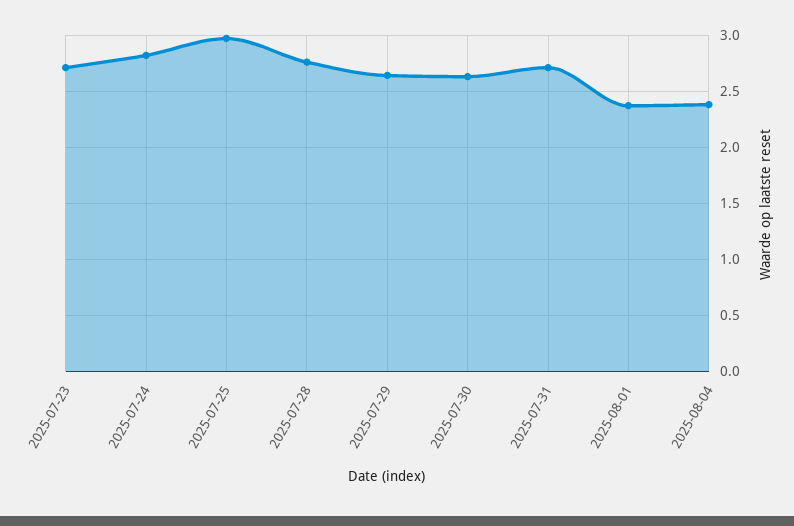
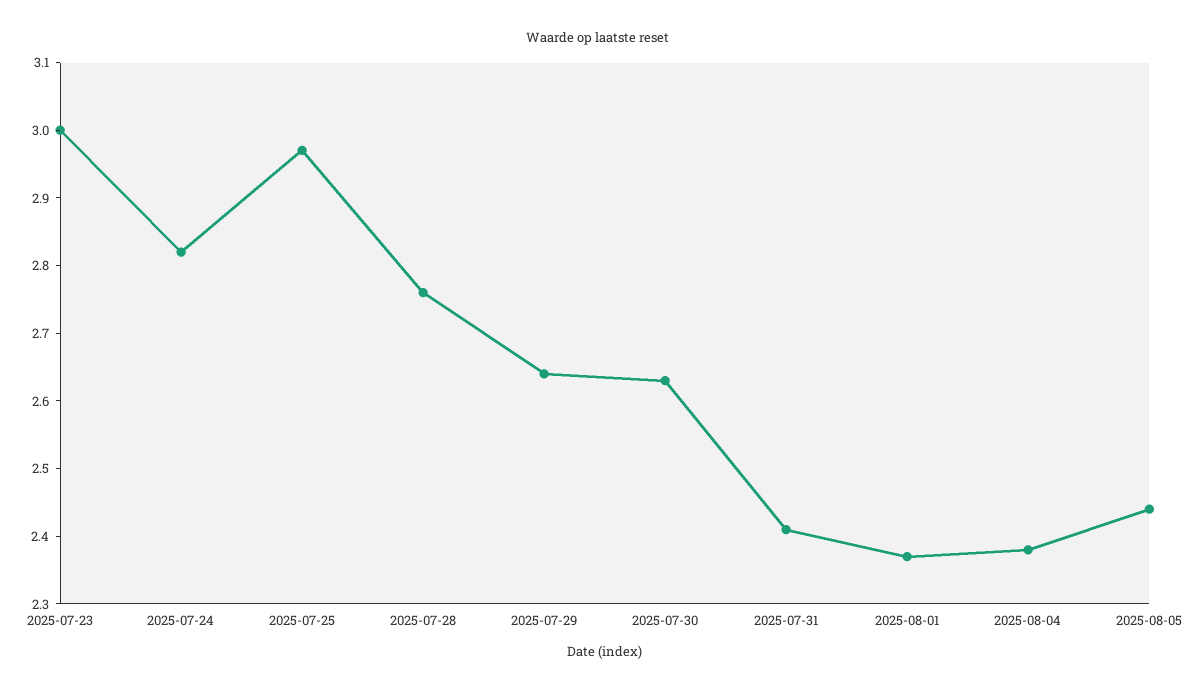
2025-07-23: 2.7 -> 3
2025-07-31: 2.7 -> 2.4
2025-08-05: none -> 2.45

